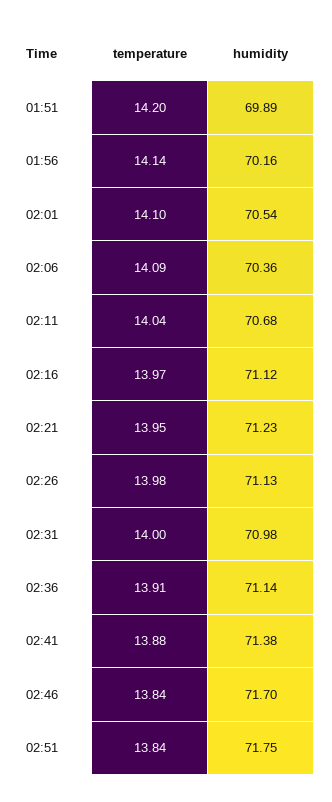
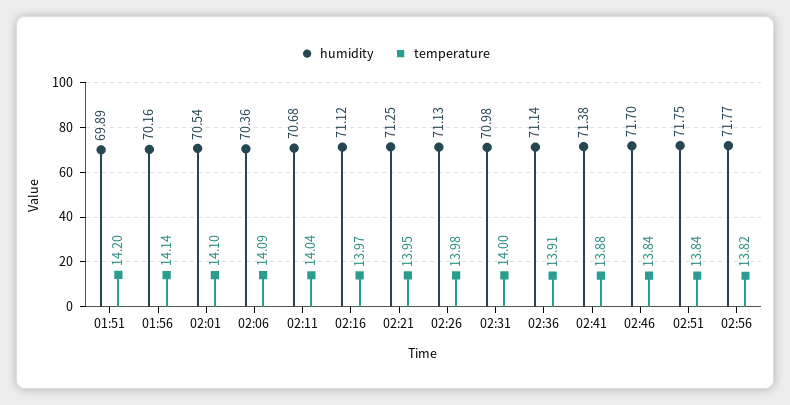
humidity, 02:21: 71.23 -> 71.25
humidity, 02:56: none -> 71.77
temperature, 02:56: none -> 13.82

